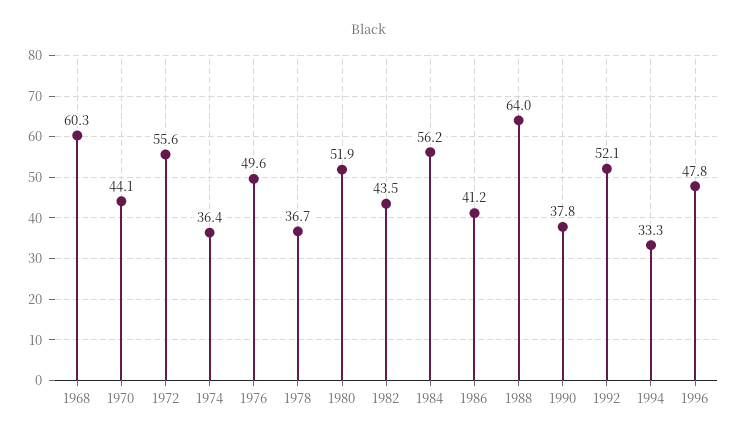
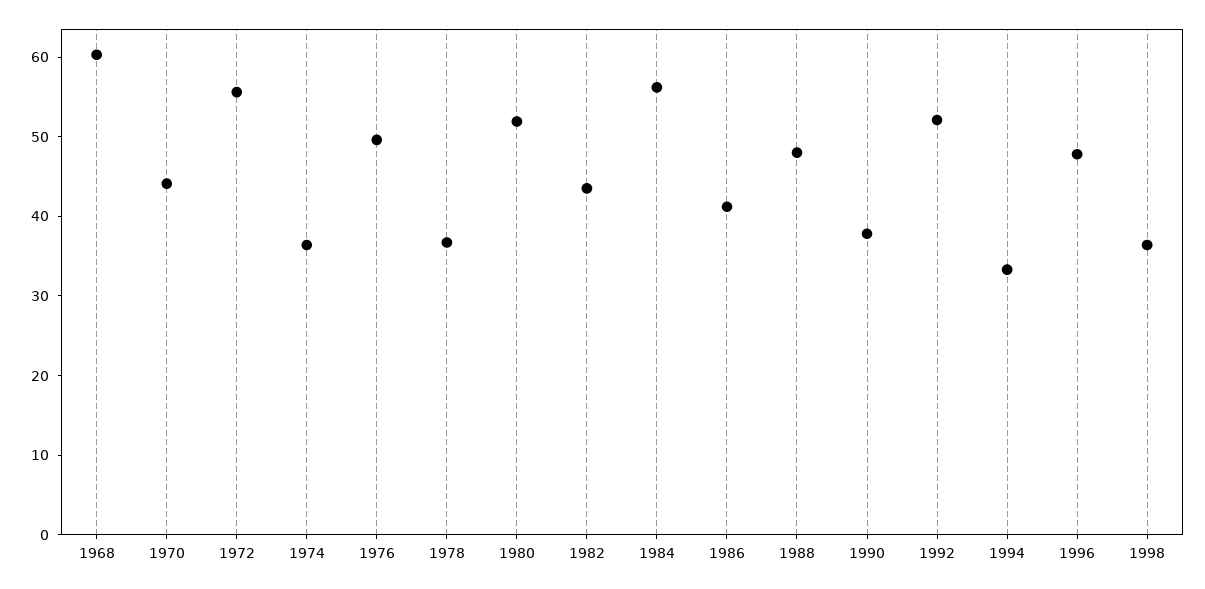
1988: 64 -> 48
1998: none -> 36

